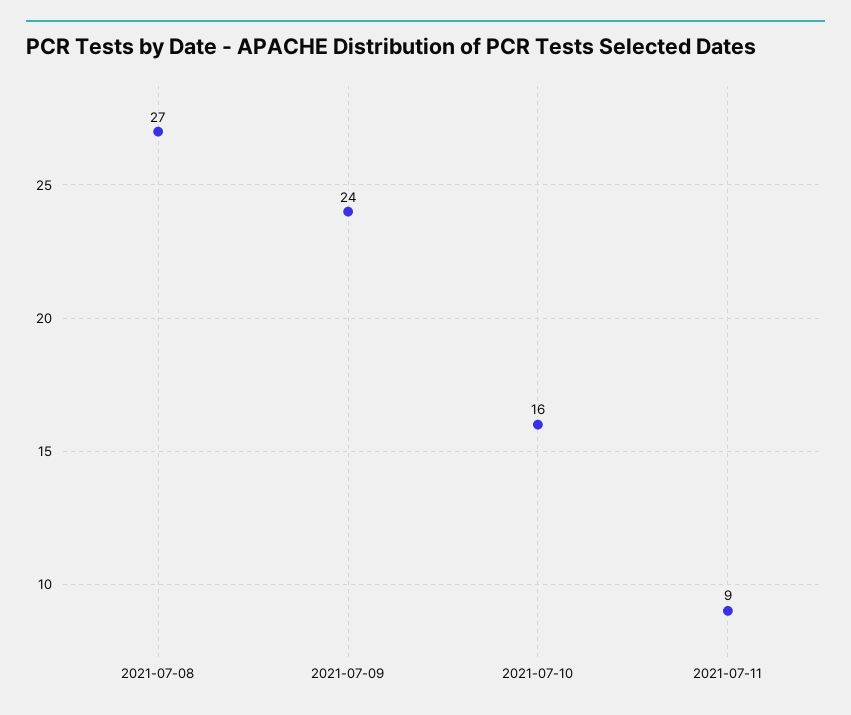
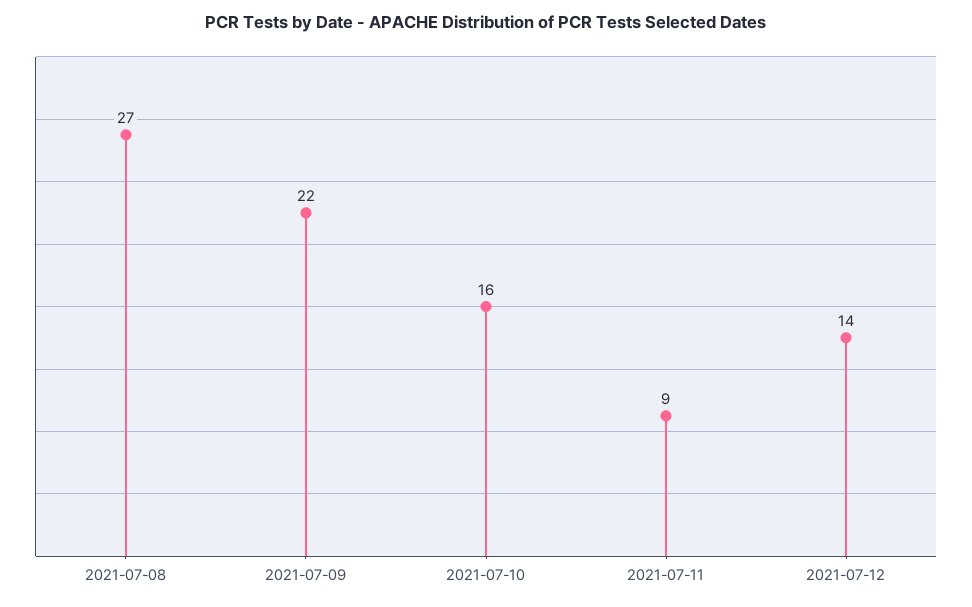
2021-07-09: 24 -> 22
2021-07-12: none -> 14

